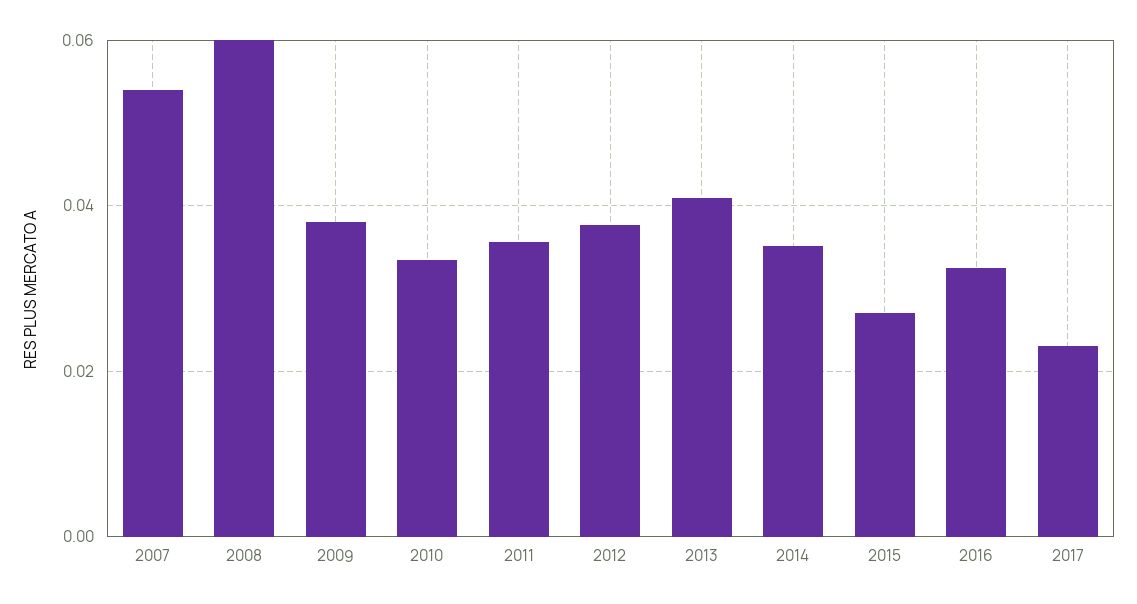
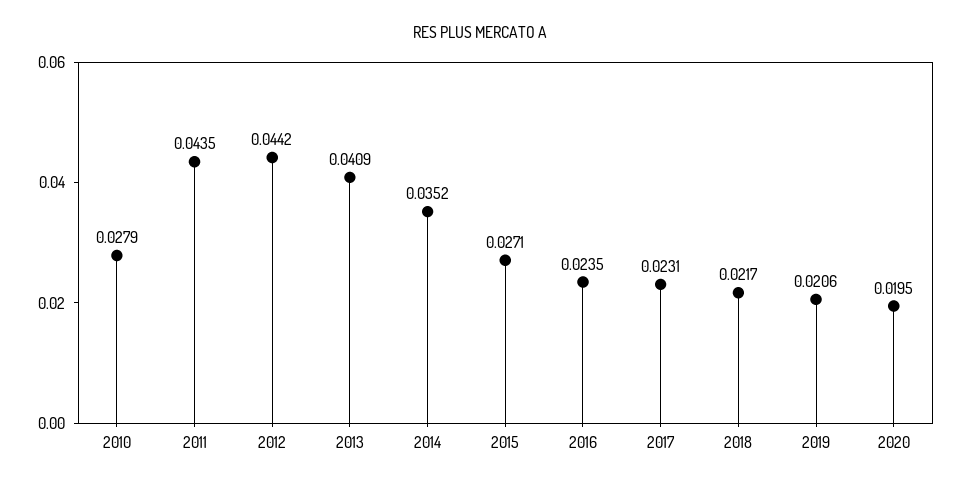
2007: 0.054 -> none
2008: 0.06 -> none
2009: 0.038 -> none
2010: 0.034 -> 0.0279
2011: 0.036 -> 0.0435
2012: 0.038 -> 0.0442
2016: 0.032 -> 0.0235
2018: none -> 0.0217
2019: none -> 0.0206
2020: none -> 0.0195

